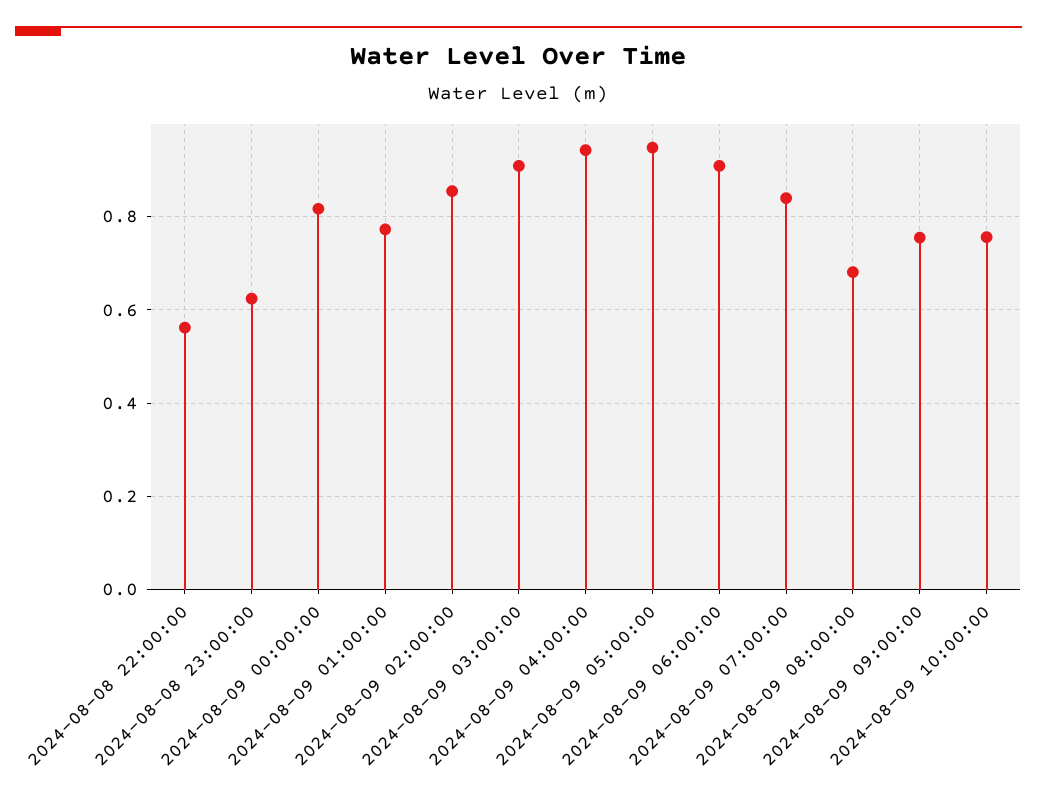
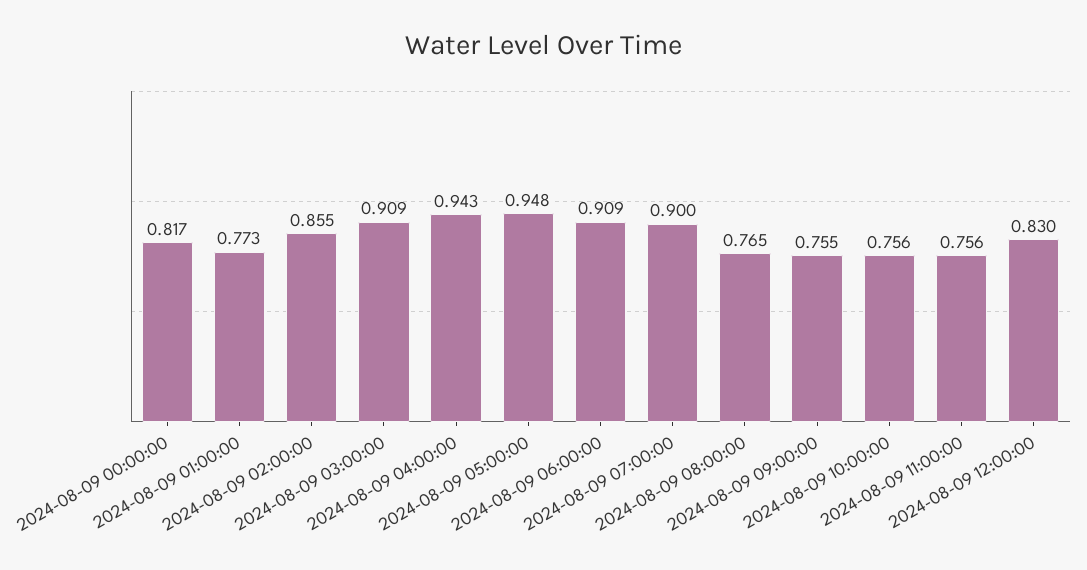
2024-08-08 22:00:00: 0.56 -> none
2024-08-08 23:00:00: 0.62 -> none
2024-08-09 07:00:00: 0.84 -> 0.9
2024-08-09 08:00:00: 0.68 -> 0.765
2024-08-09 11:00:00: none -> 0.756
2024-08-09 12:00:00: none -> 0.83

